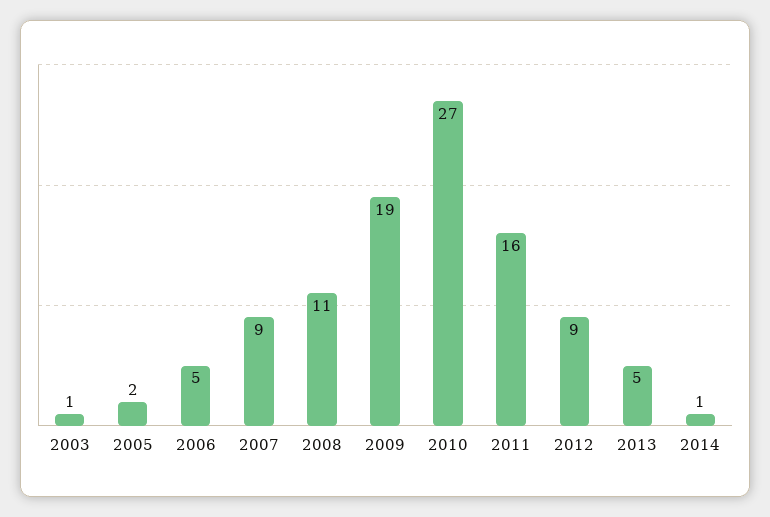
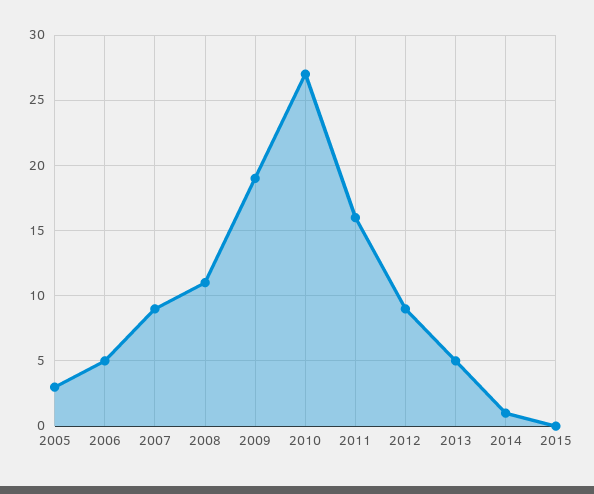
2003: 1 -> none
2005: 2 -> 3
2015: none -> 0

